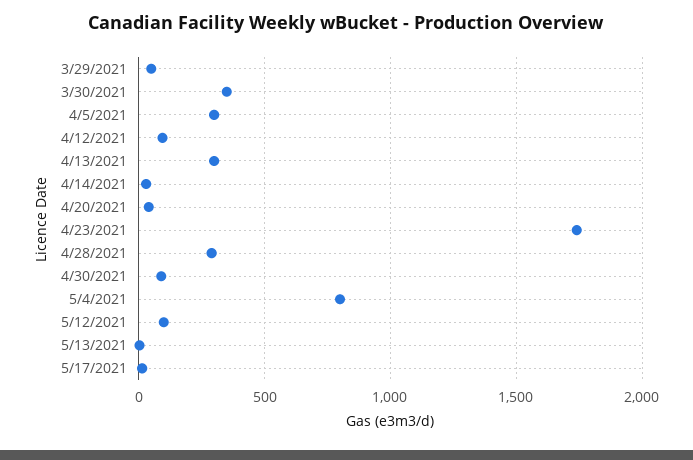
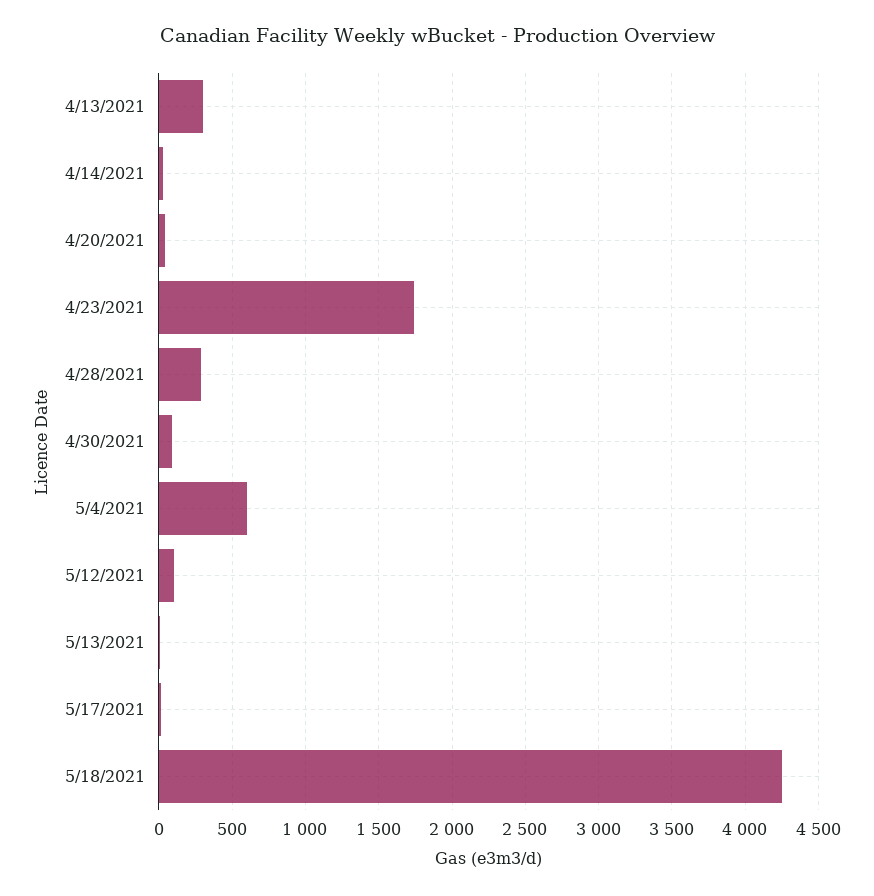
3/29/2021: 50 -> none
3/30/2021: 350 -> none
4/5/2021: 300 -> none
4/12/2021: 100 -> none
5/4/2021: 800 -> 600
5/18/2021: none -> 4250

